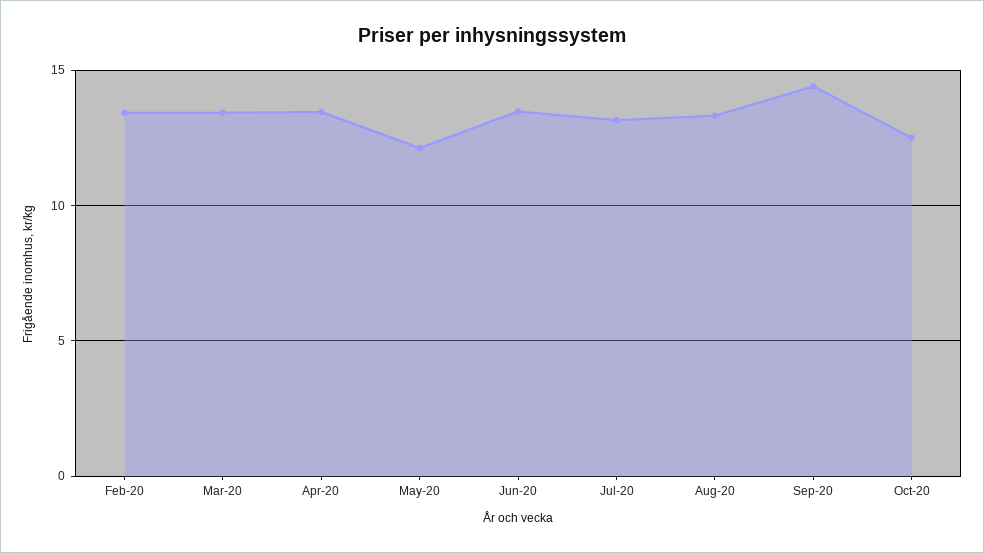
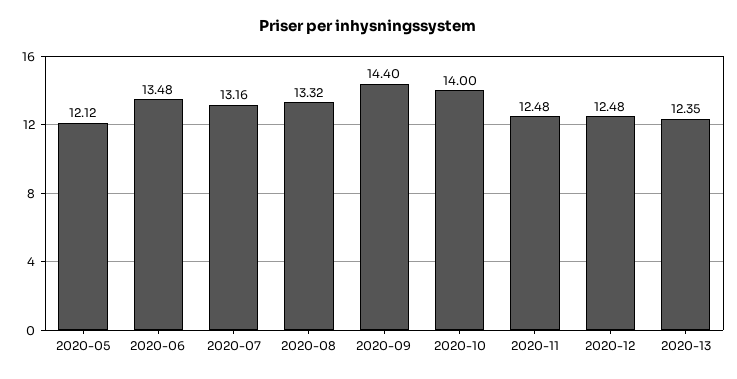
Feb-20: 13.5 -> none
Mar-20: 13.5 -> none
Apr-20: 13.5 -> none
Oct-20: 12.5 -> 14
2020-11: none -> 12.48
2020-12: none -> 12.48
2020-13: none -> 12.35

